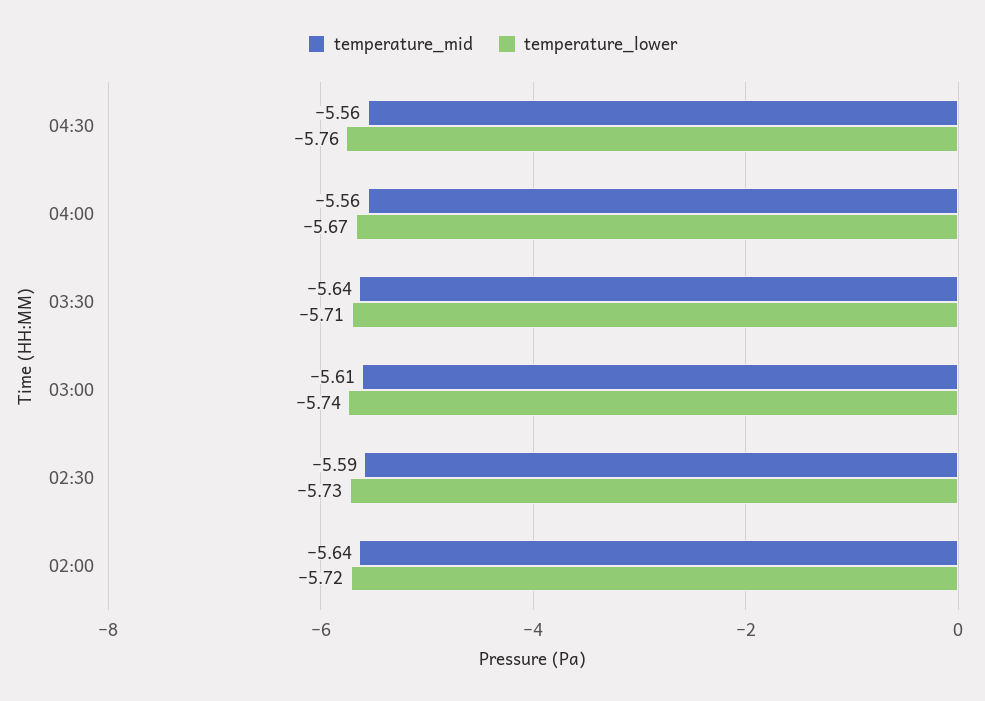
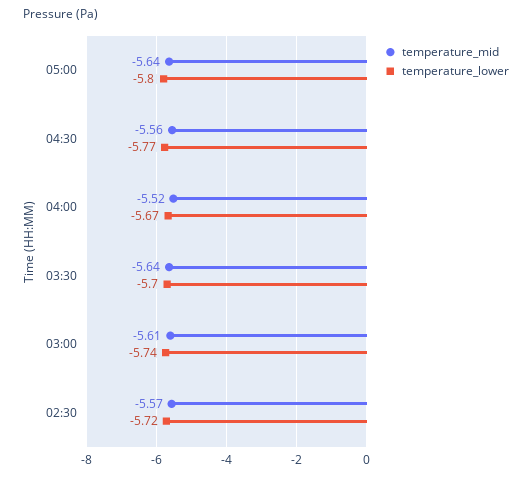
temperature_lower, 04:30: -5.76 -> -5.77
temperature_mid, 04:00: -5.56 -> -5.52
temperature_lower, 03:30: -5.71 -> -5.7
temperature_mid, 02:30: -5.59 -> -5.57
temperature_lower, 02:30: -5.73 -> -5.72
temperature_mid, 02:00: -5.64 -> none
temperature_lower, 02:00: -5.72 -> none
temperature_mid, 05:00: none -> -5.64
temperature_lower, 05:00: none -> -5.8

